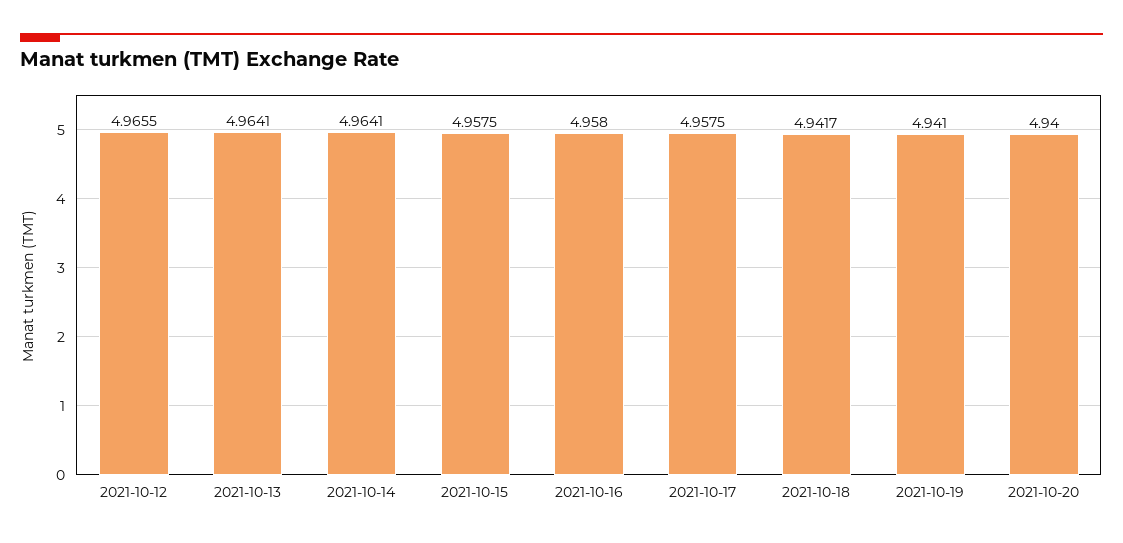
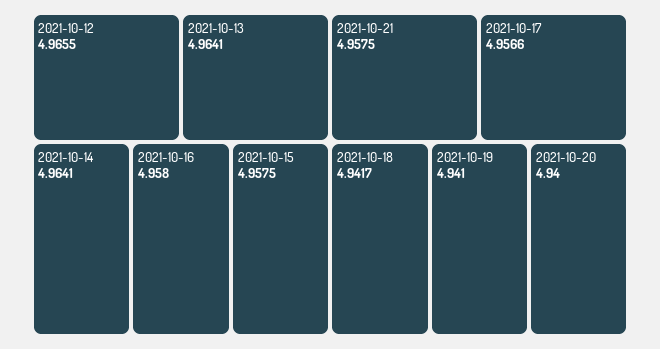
2021-10-17: 4.9575 -> 4.9566
2021-10-21: none -> 4.9575

